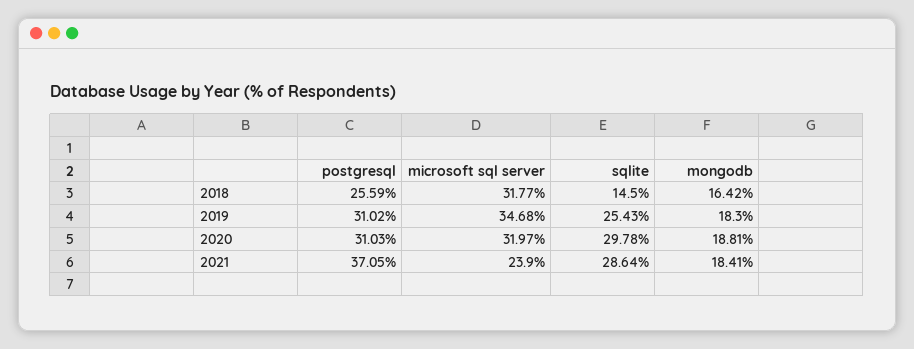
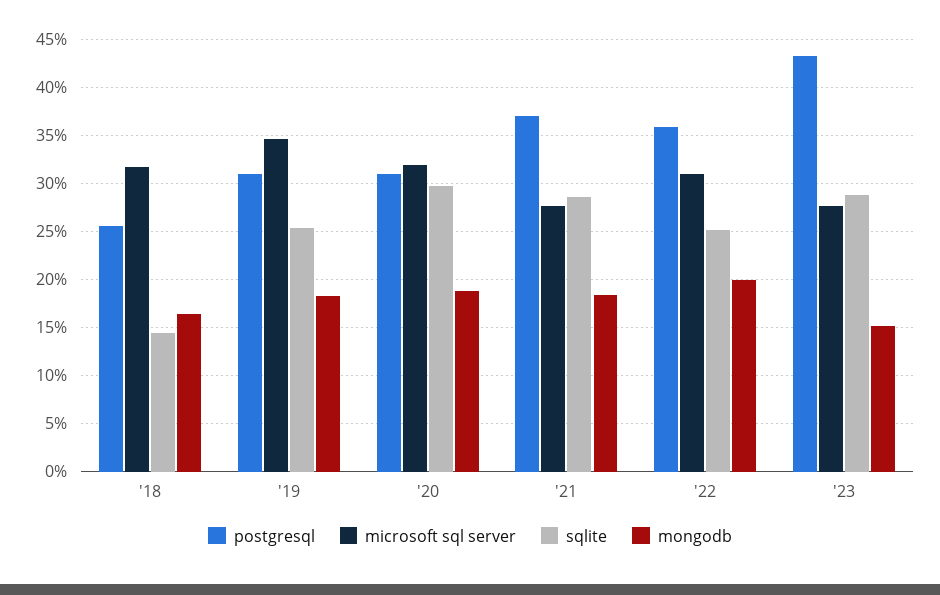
microsoft sql server, 2021: 23.9 -> 28
postgresql, '22: none -> 36
microsoft sql server, '22: none -> 31
sqlite, '22: none -> 25
mongodb, '22: none -> 20
postgresql, '23: none -> 43
microsoft sql server, '23: none -> 28
sqlite, '23: none -> 29
mongodb, '23: none -> 15

